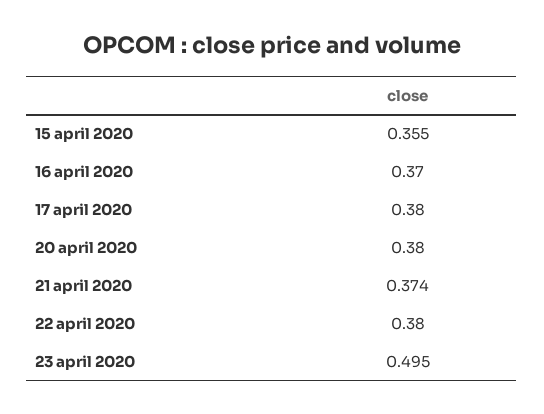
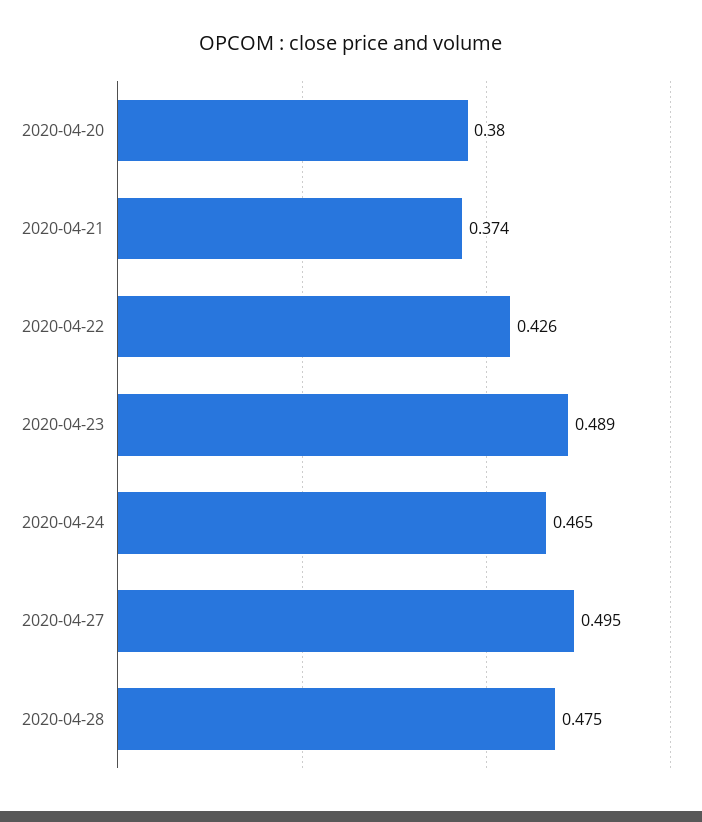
15 april 2020: 0.355 -> none
16 april 2020: 0.37 -> none
17 april 2020: 0.38 -> none
22 april 2020: 0.38 -> 0.426
23 april 2020: 0.495 -> 0.489
2020-04-24: none -> 0.465
2020-04-27: none -> 0.495
2020-04-28: none -> 0.475

